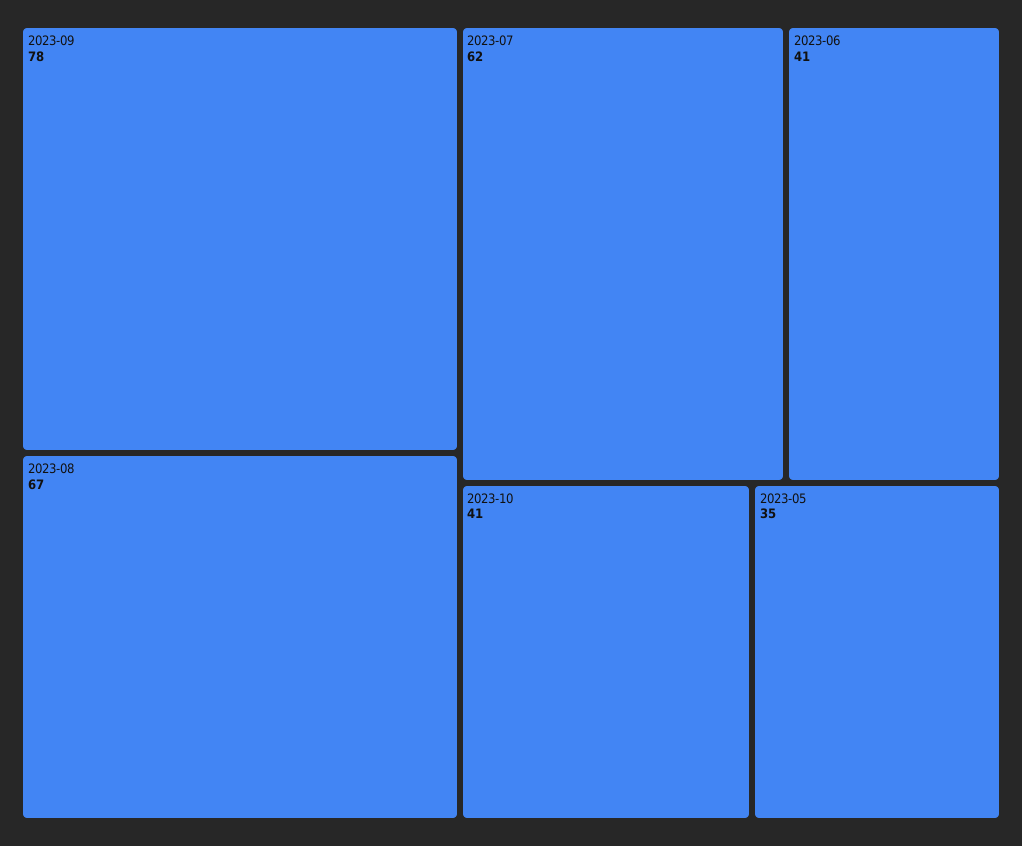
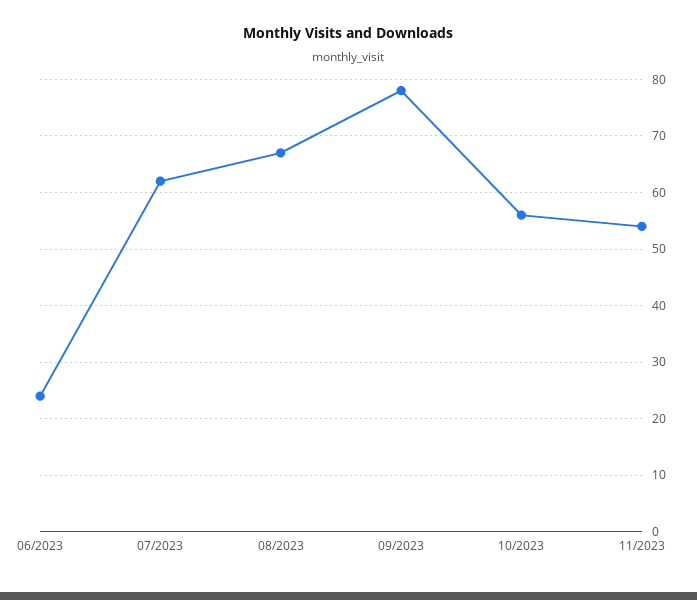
2023-06: 41 -> 25
2023-10: 41 -> 55
2023-05: 35 -> none
11/2023: none -> 55

